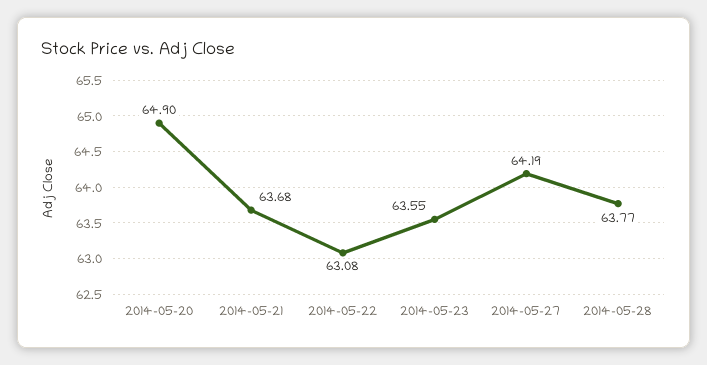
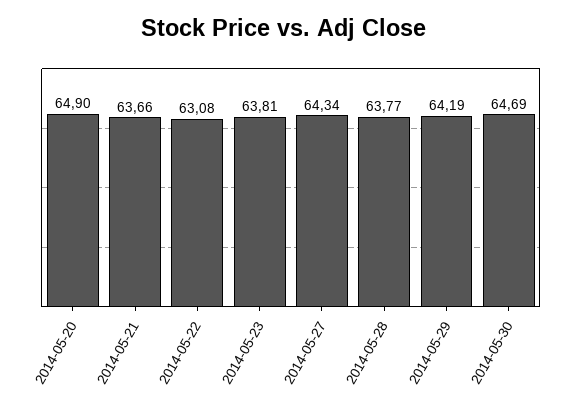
2014-05-21: 63.68 -> 63.66
2014-05-23: 63.55 -> 63.81
2014-05-27: 64.19 -> 64.34
2014-05-29: none -> 64.19
2014-05-30: none -> 64.69

